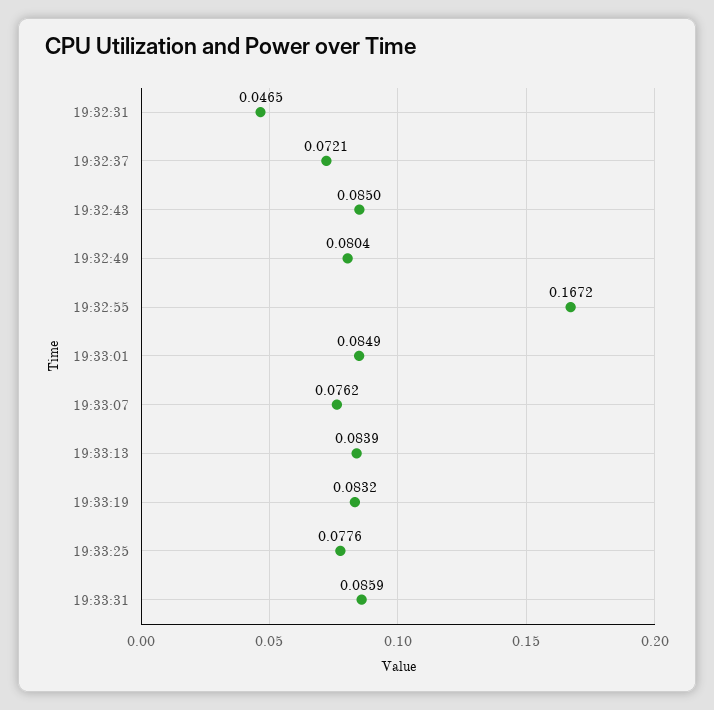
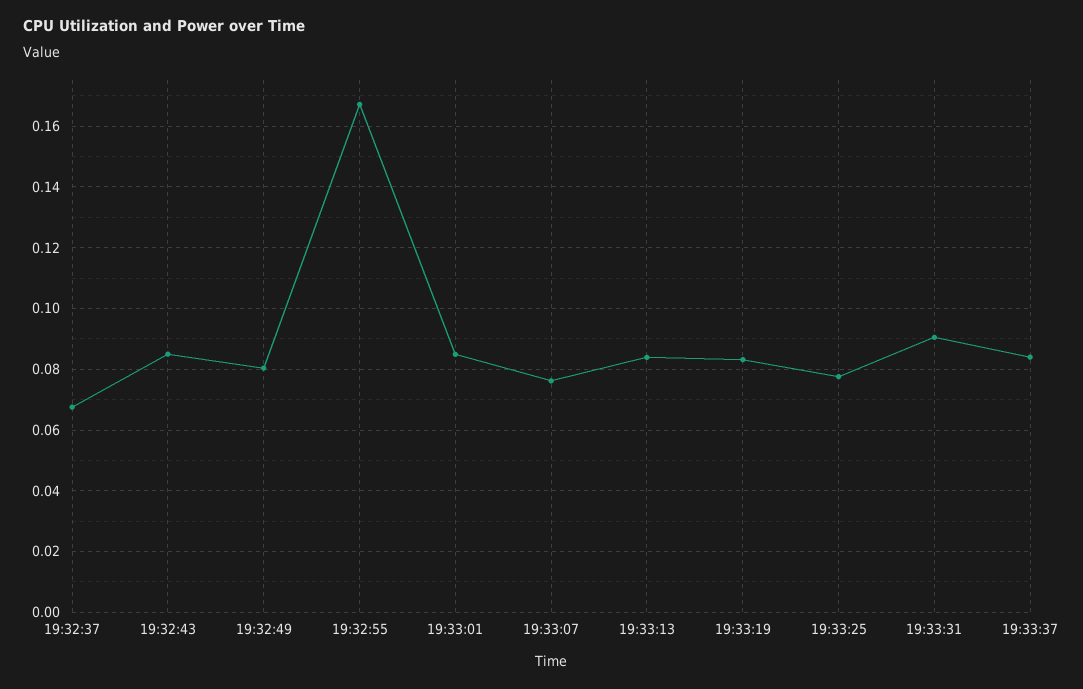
19:32:31: 0.0465 -> none
19:32:37: 0.0721 -> 0.068
19:33:31: 0.0859 -> 0.09
19:33:37: none -> 0.084

